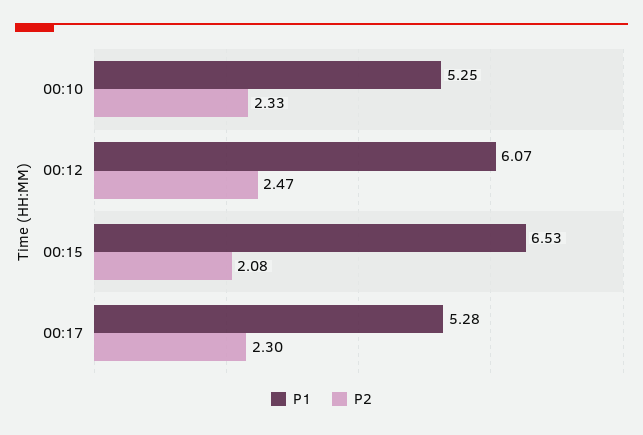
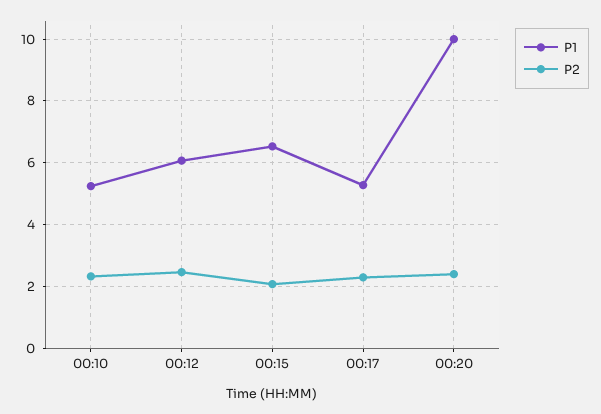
P1, 00:20: none -> 10
P2, 00:20: none -> 2.4

